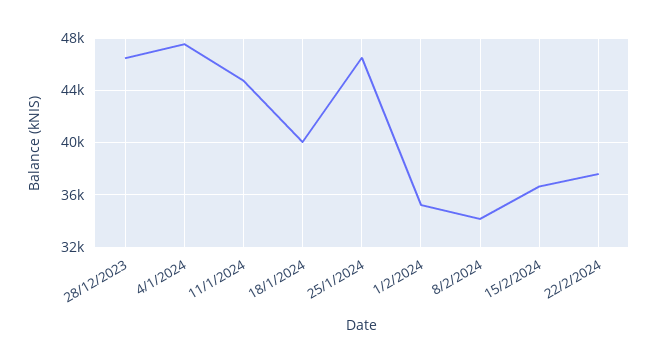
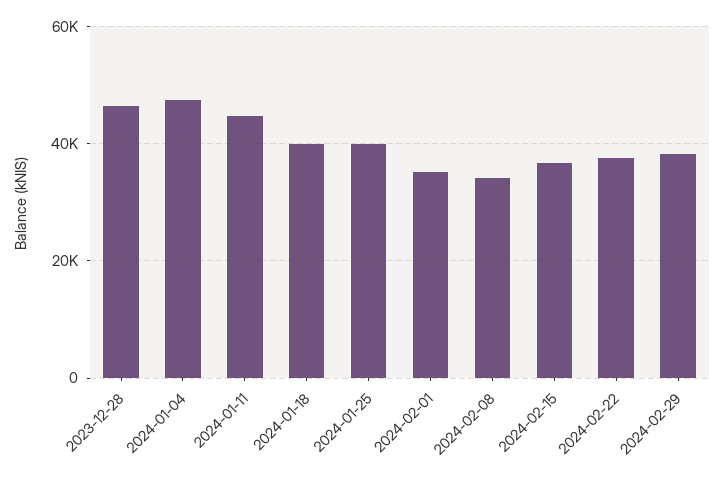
25/1/2024: 46500 -> 40000
2024-02-29: none -> 38000

